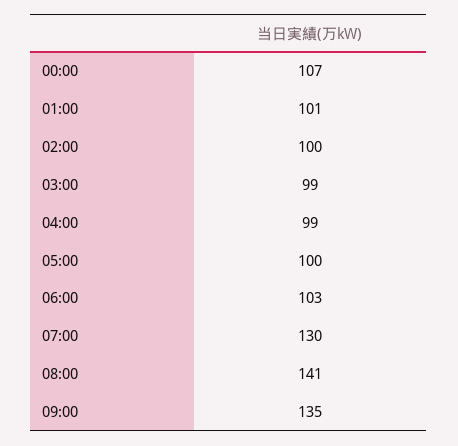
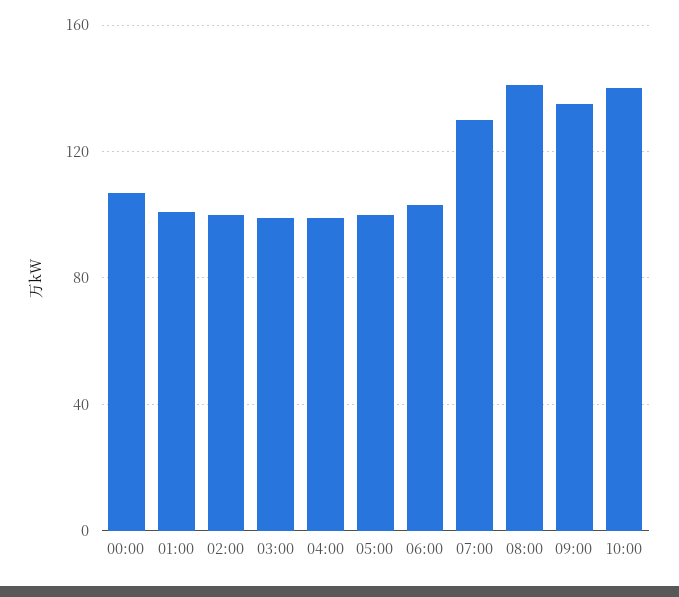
10:00: none -> 140

